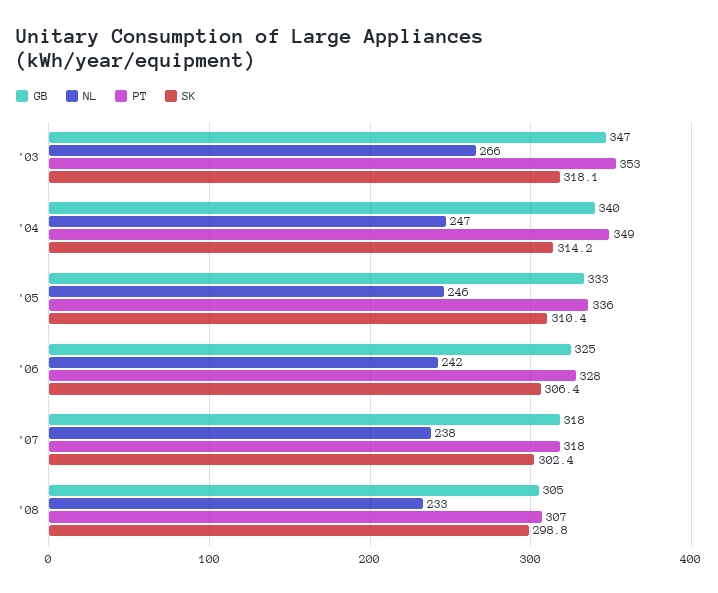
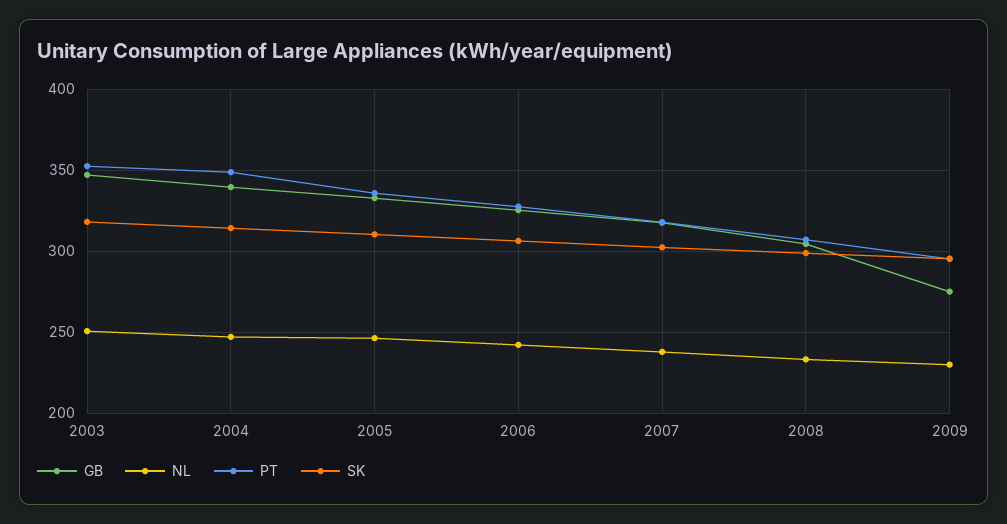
NL, '03: 266 -> 250
GB, 2009: none -> 275
NL, 2009: none -> 230
PT, 2009: none -> 295
SK, 2009: none -> 295

